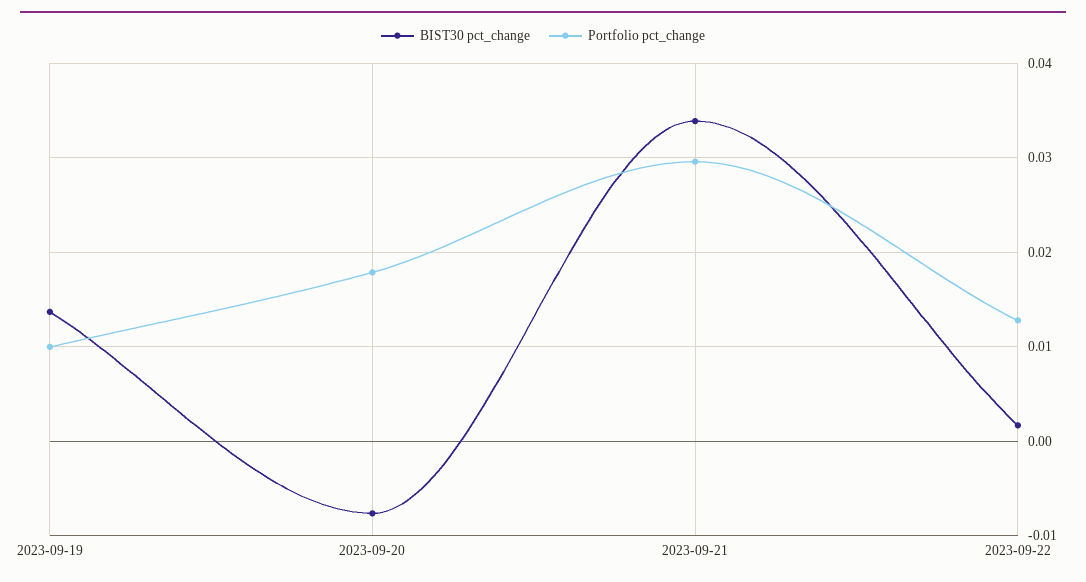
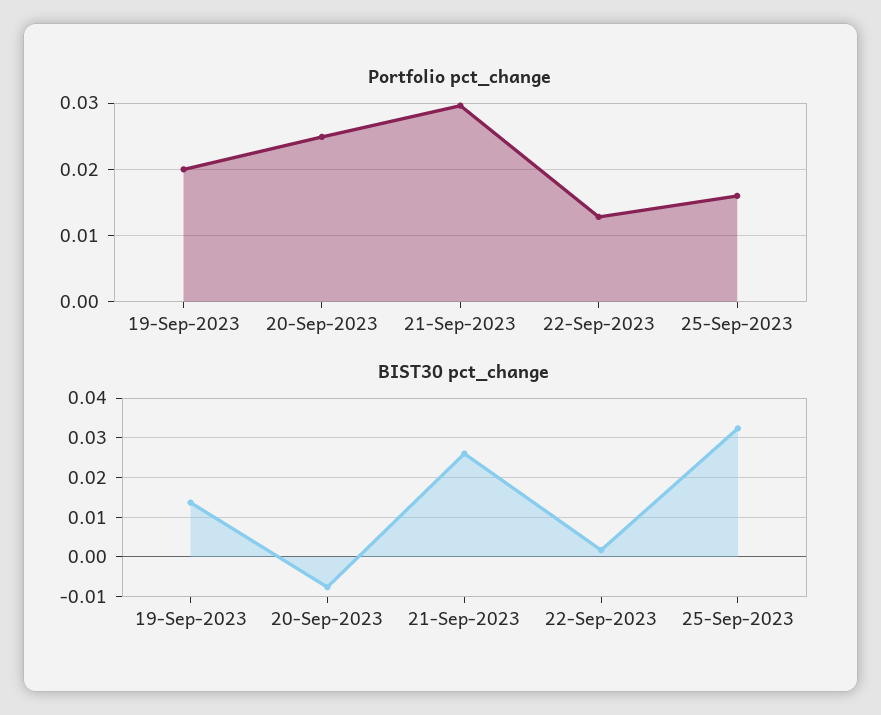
Portfolio pct_change, 2023-09-19: 0.01 -> 0.02
Portfolio pct_change, 2023-09-20: 0.018 -> 0.025
BIST30 pct_change, 2023-09-21: 0.034 -> 0.026
Portfolio pct_change, 25-Sep-2023: none -> 0.016
BIST30 pct_change, 25-Sep-2023: none -> 0.032

